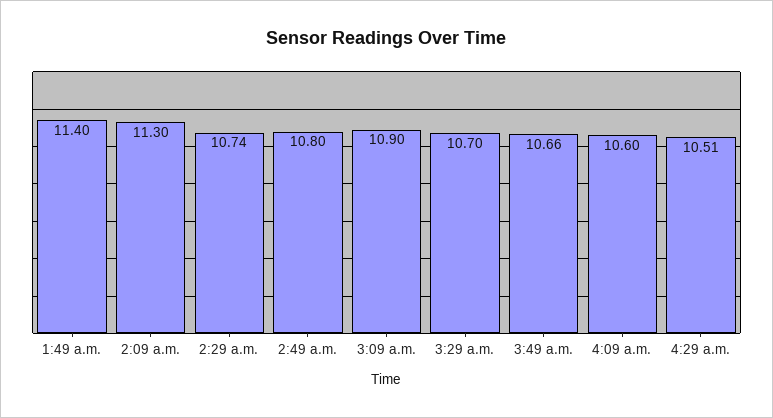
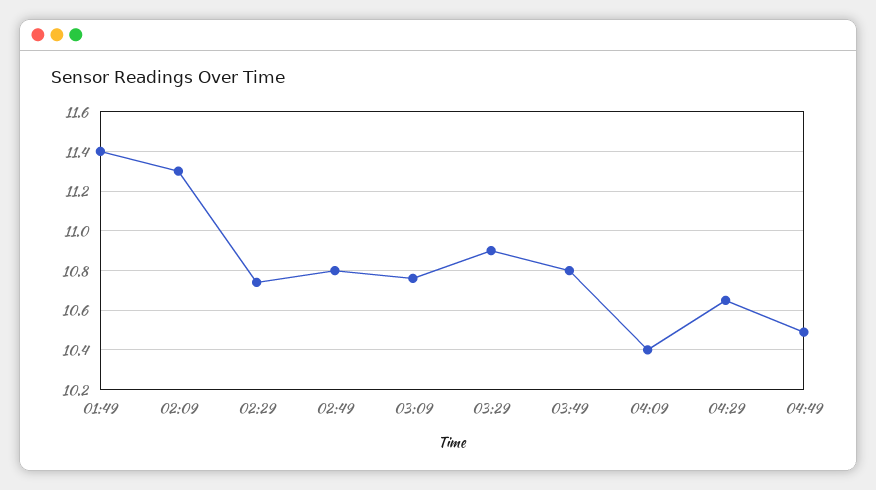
3:09 a.m.: 10.9 -> 10.75
3:29 a.m.: 10.7 -> 10.9
3:49 a.m.: 10.66 -> 10.8
4:09 a.m.: 10.6 -> 10.4
4:29 a.m.: 10.51 -> 10.65
04:49: none -> 10.5

